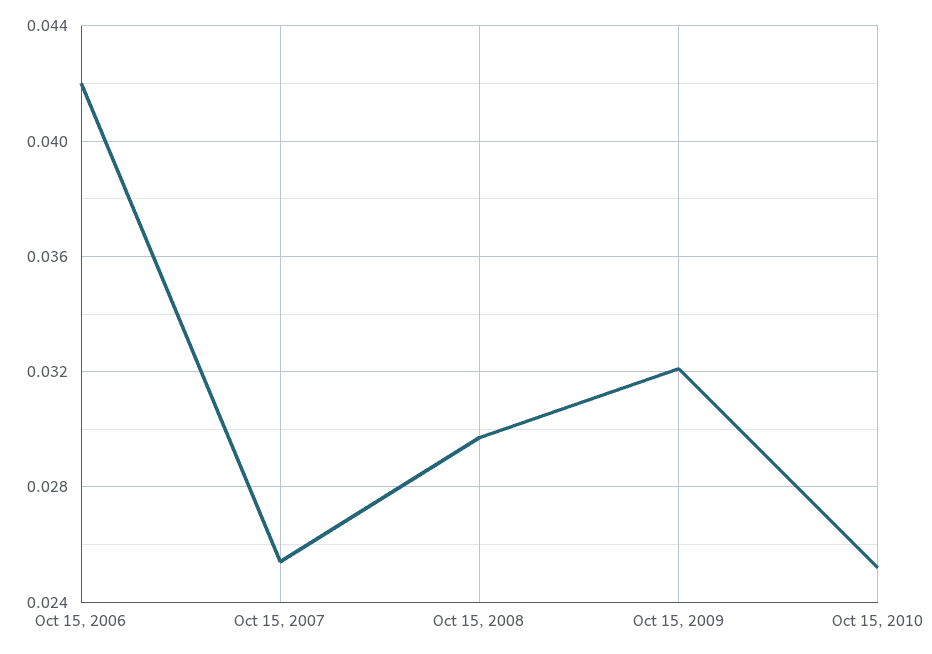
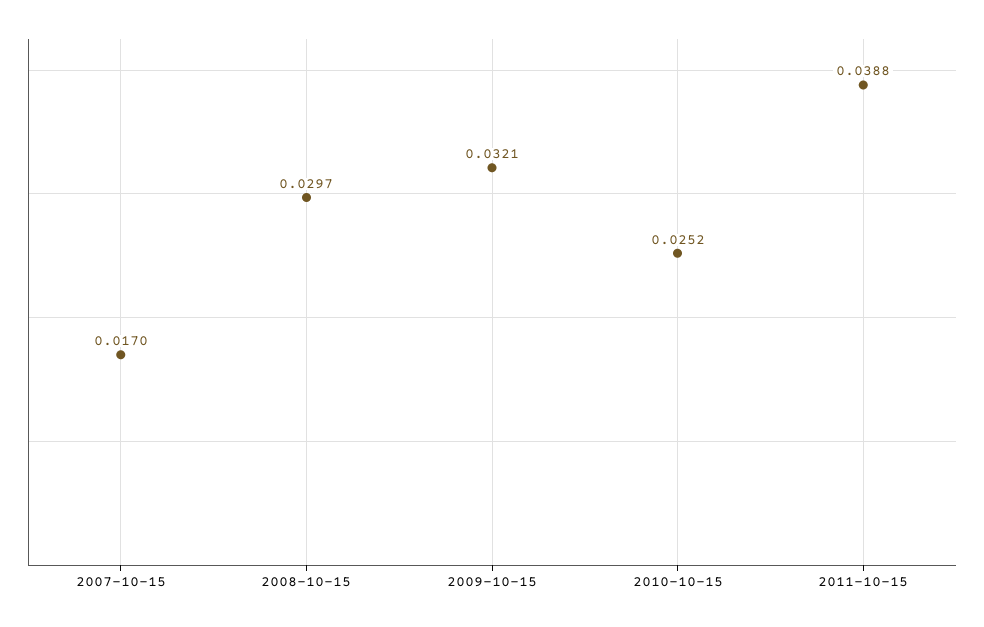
Oct 15, 2006: 0.042 -> none
Oct 15, 2007: 0.0255 -> 0.017
2011-10-15: none -> 0.0388

